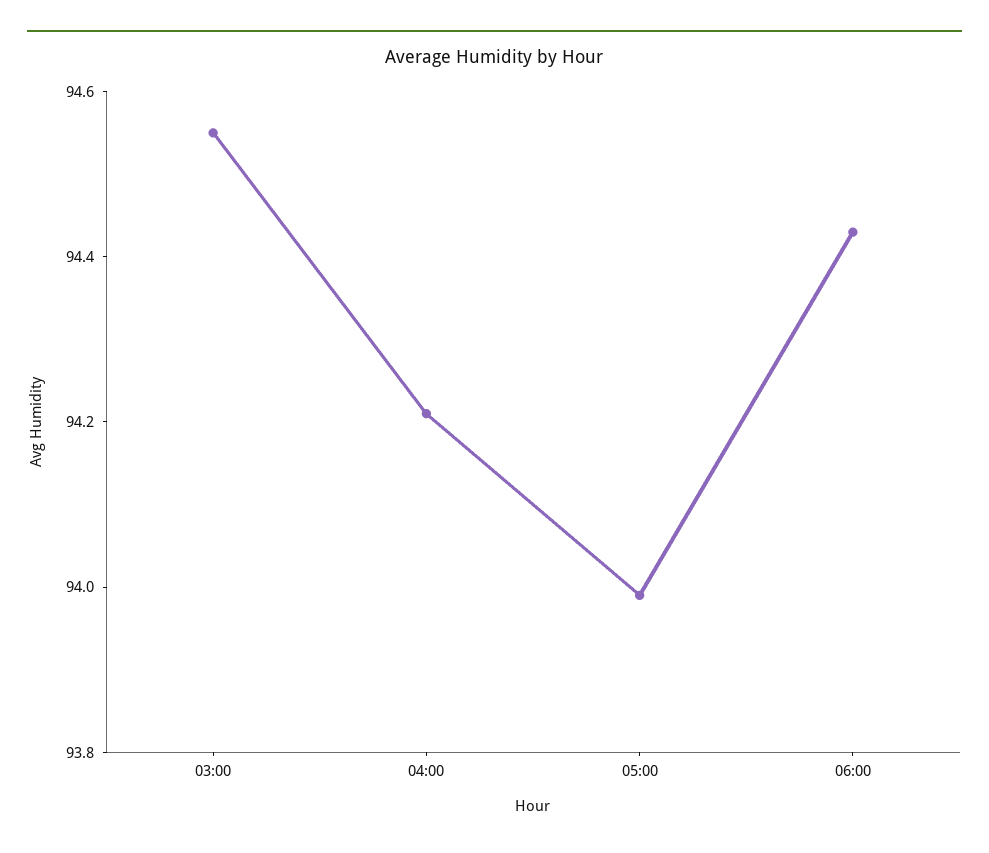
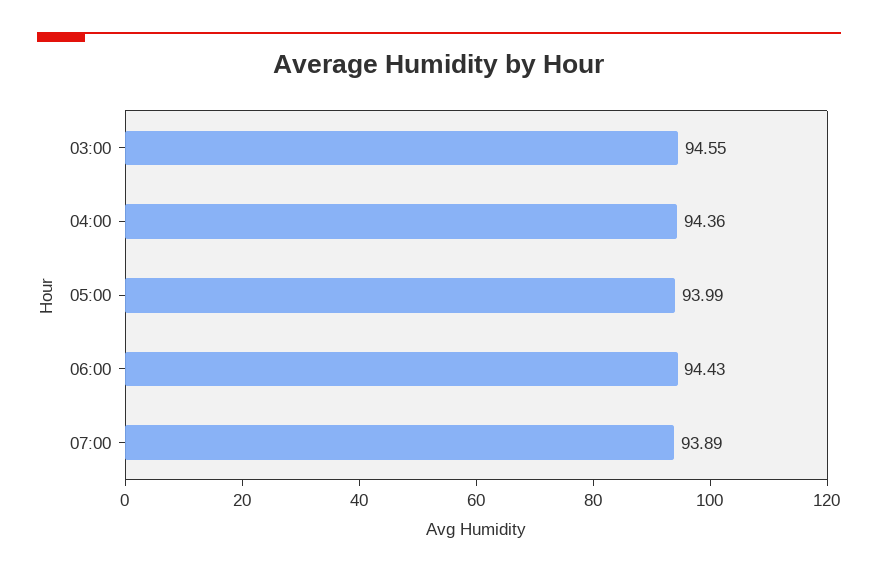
04:00: 94.2 -> 94.36
07:00: none -> 93.89

